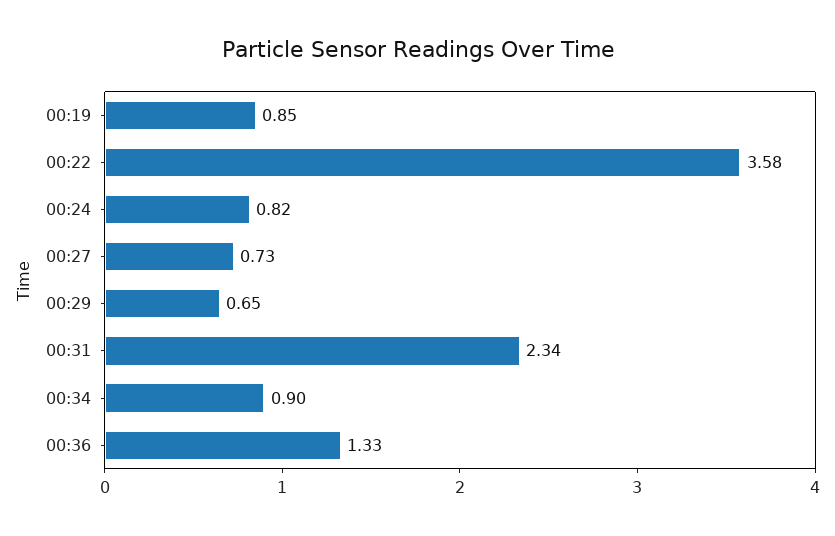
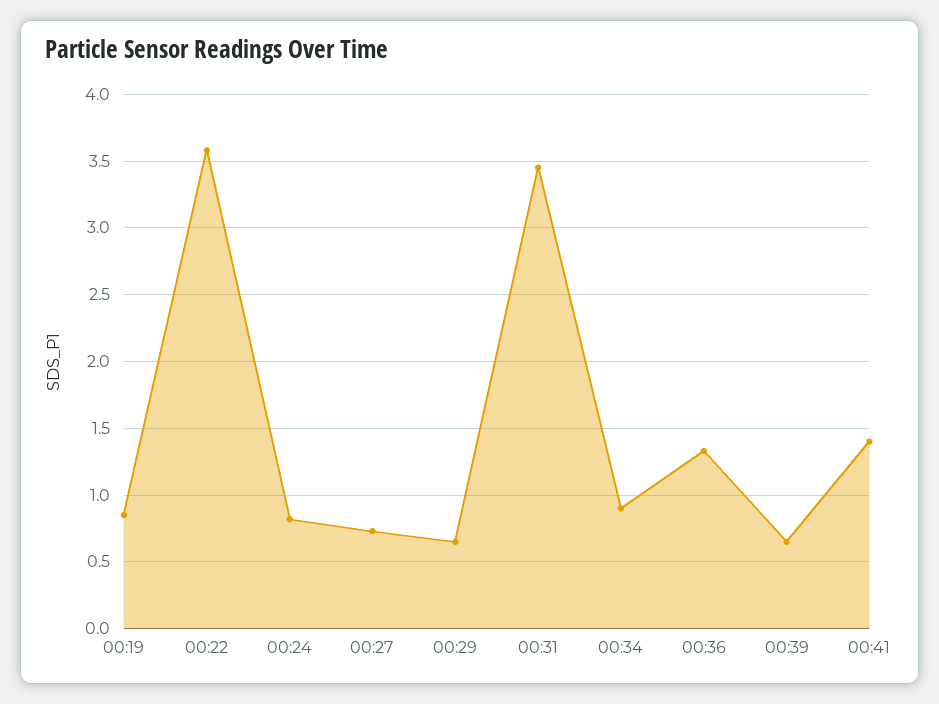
00:31: 2.34 -> 3.45
00:39: none -> 0.65
00:41: none -> 1.4

